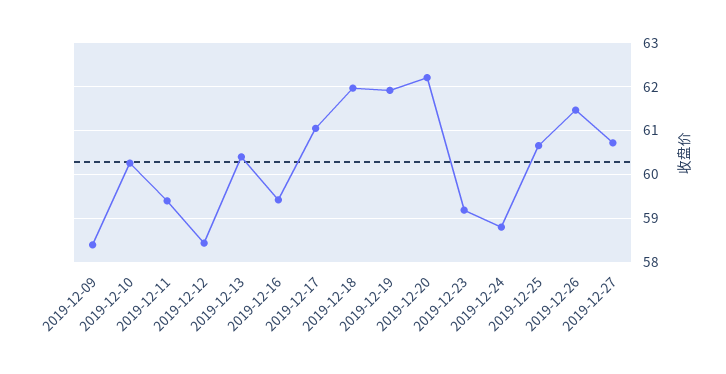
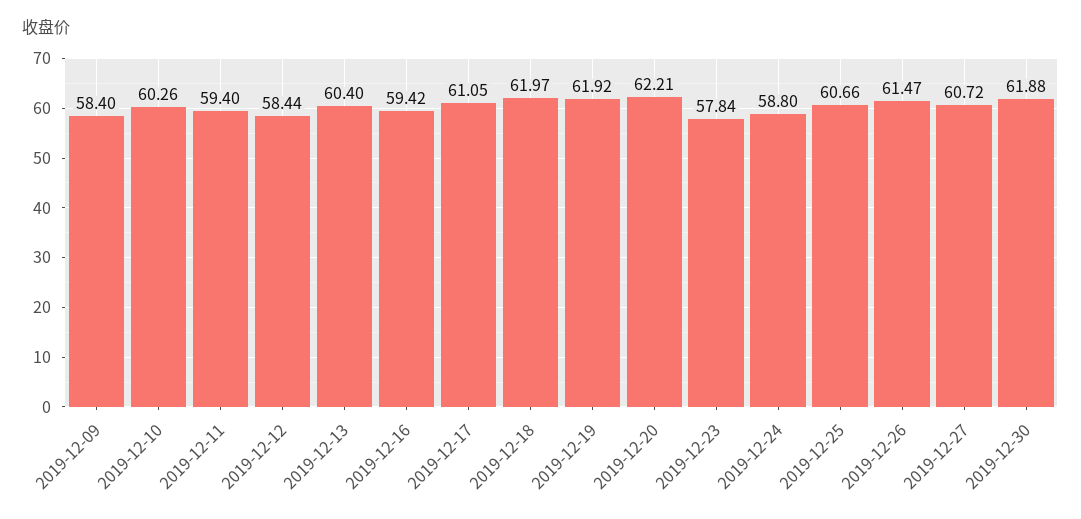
2019-12-23: 59.2 -> 57.84
2019-12-30: none -> 61.88

